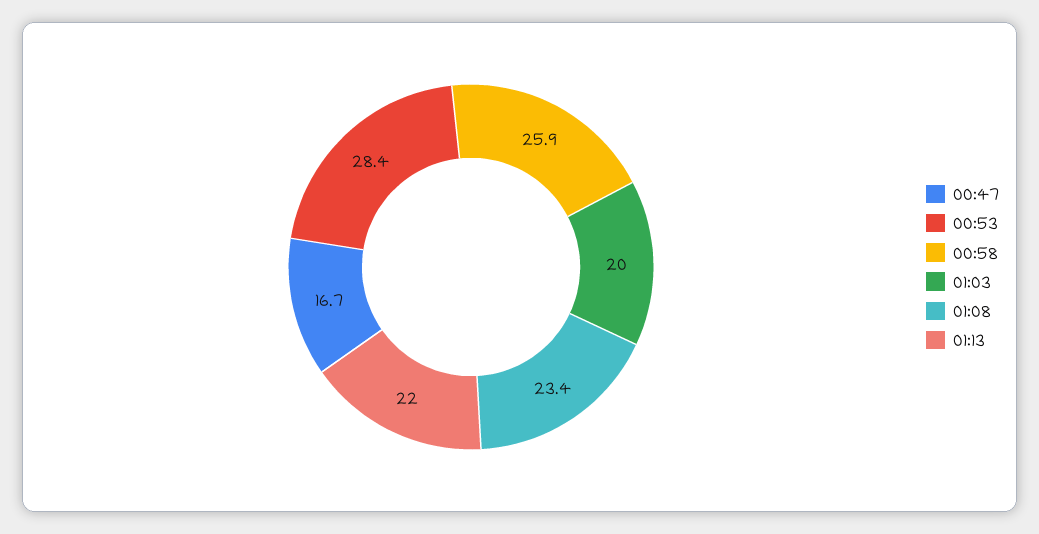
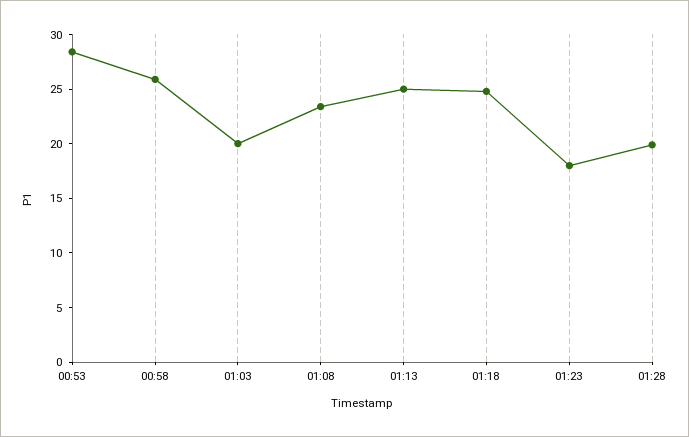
00:47: 16.7 -> none
01:13: 22 -> 25
01:18: none -> 25
01:23: none -> 18
01:28: none -> 20

